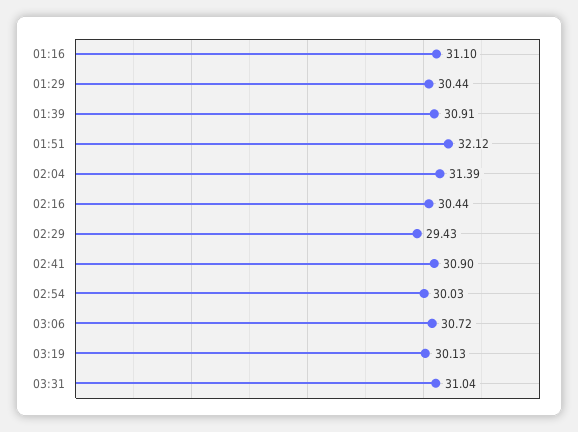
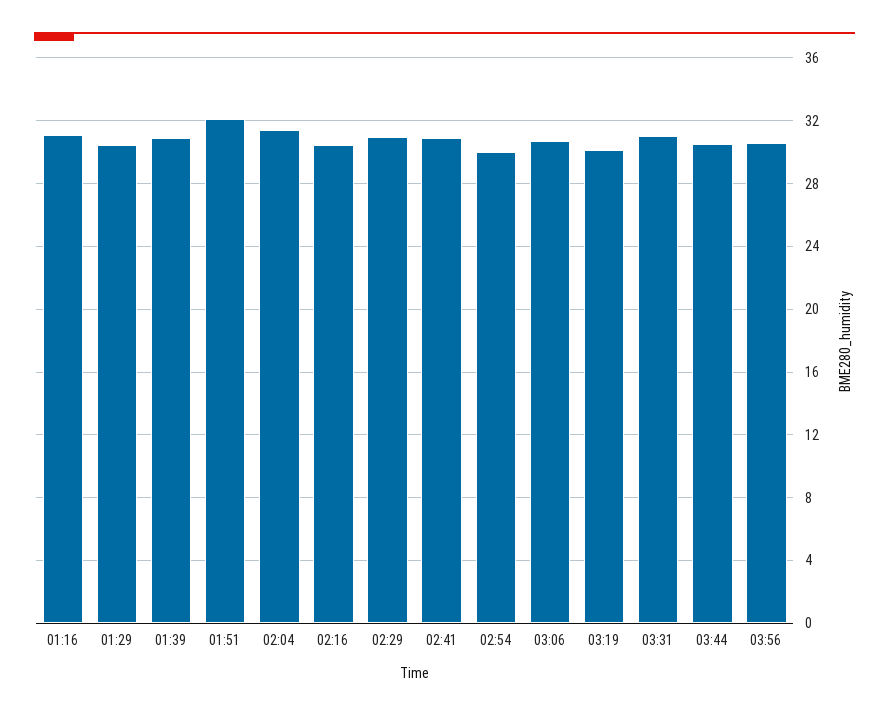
02:29: 29.43 -> 31
03:44: none -> 30.5
03:56: none -> 30.5

